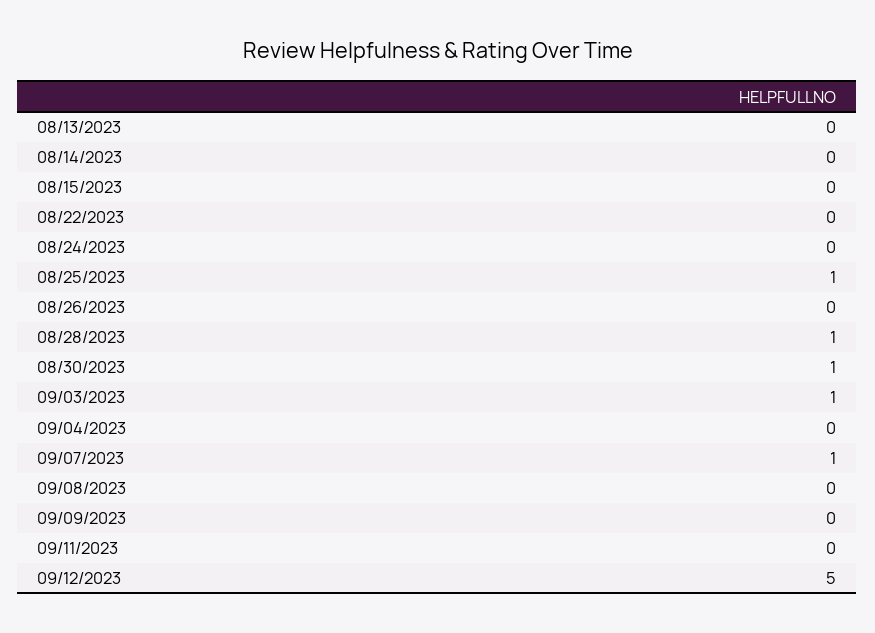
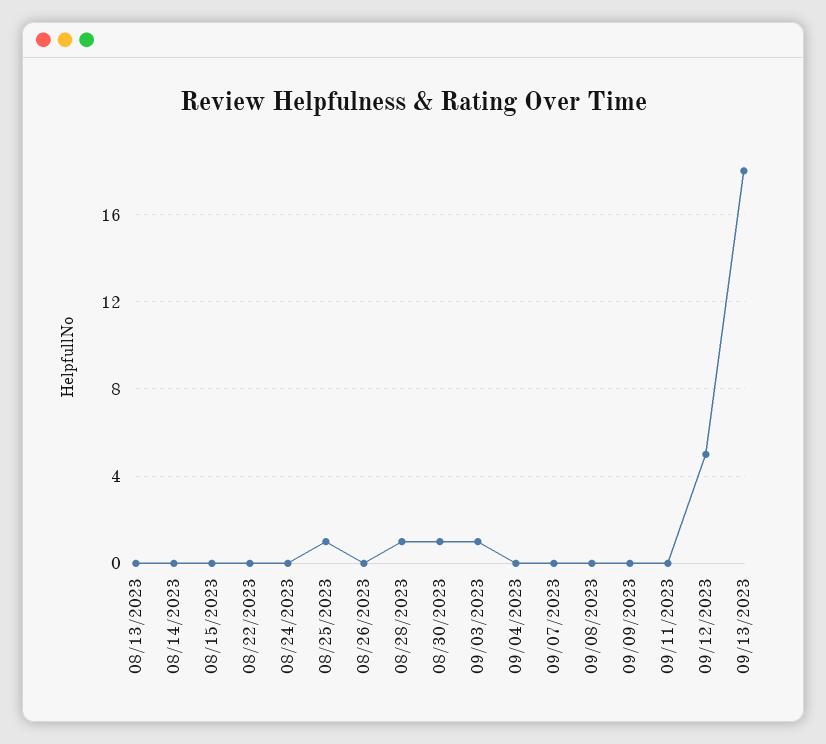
09/07/2023: 1 -> 0
09/13/2023: none -> 18

